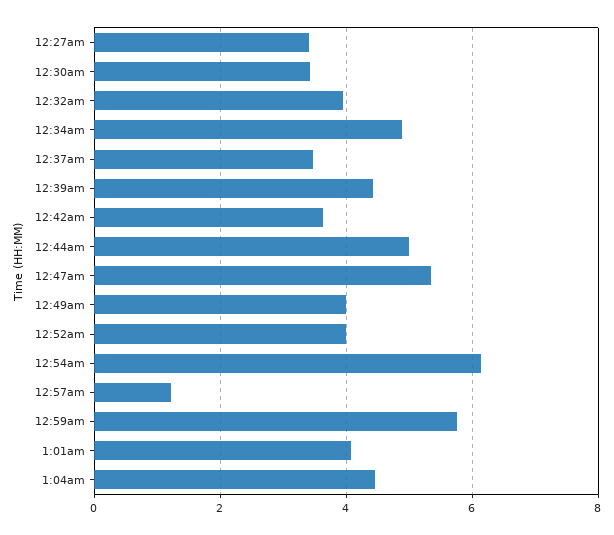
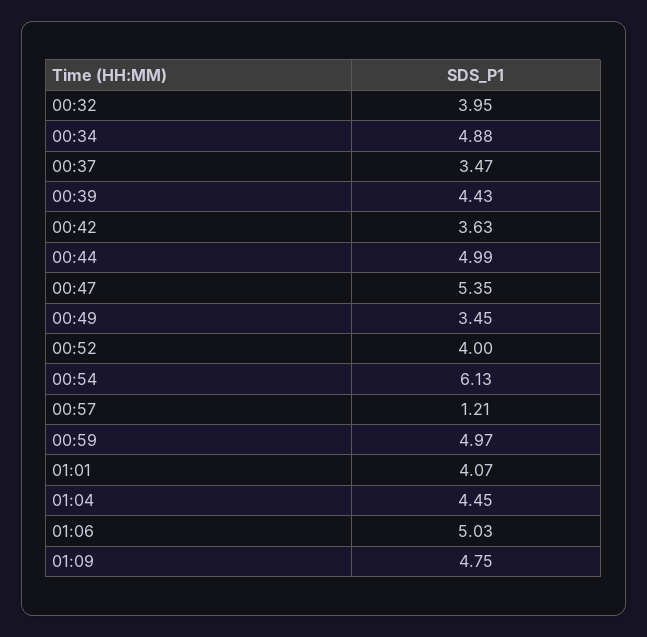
12:27am: 3.4 -> none
12:30am: 3.4 -> none
12:49am: 4 -> 3.45
12:59am: 5.8 -> 4.97
01:06: none -> 5.03
01:09: none -> 4.75

